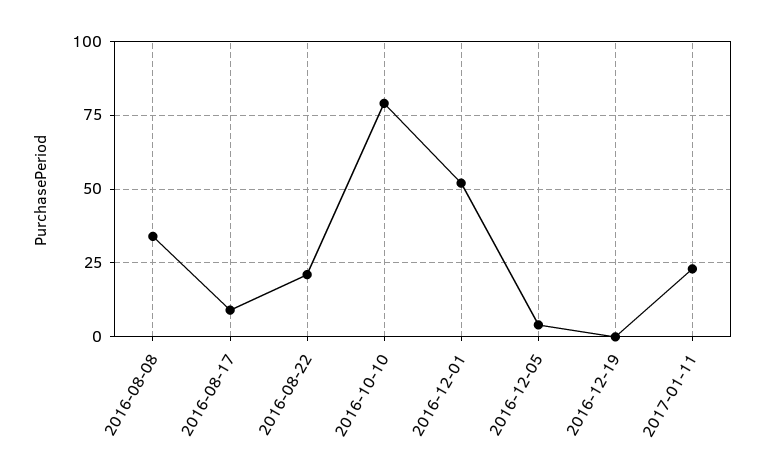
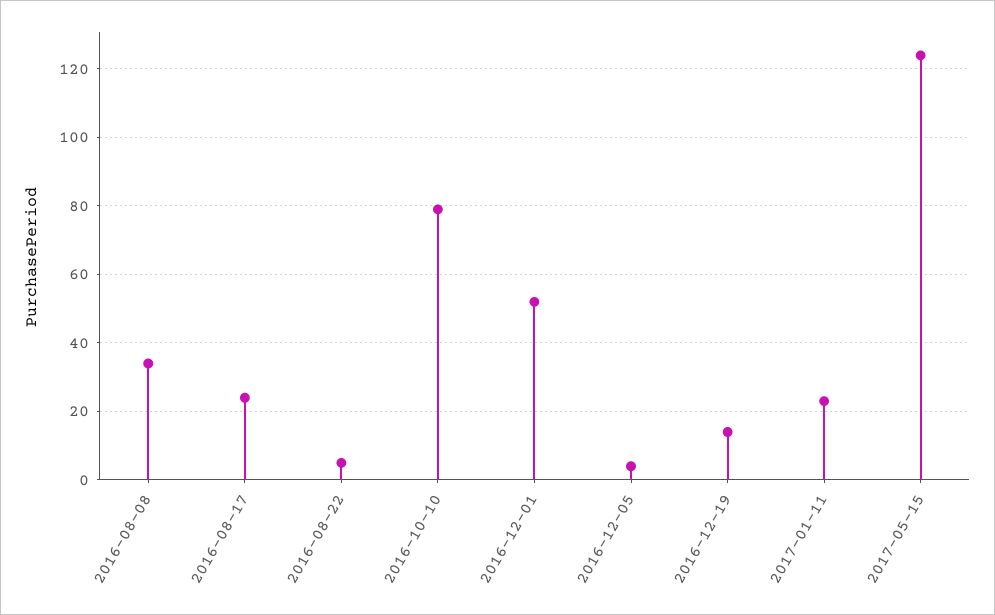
2016-08-17: 10 -> 25
2016-08-22: 20 -> 5
2016-12-19: 0 -> 15
2017-05-15: none -> 125

